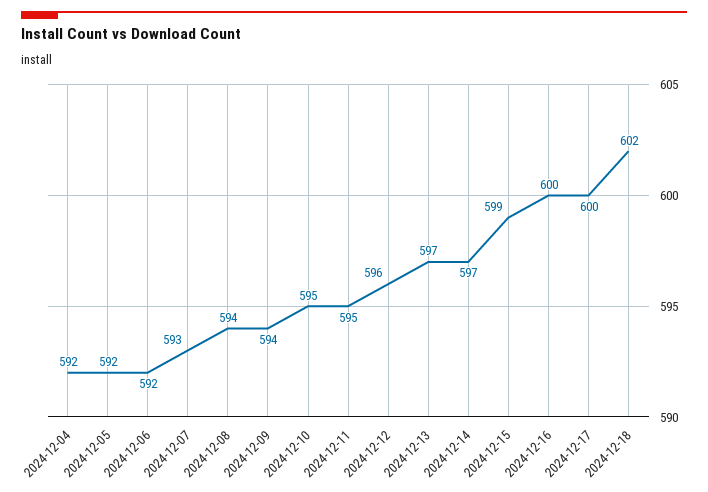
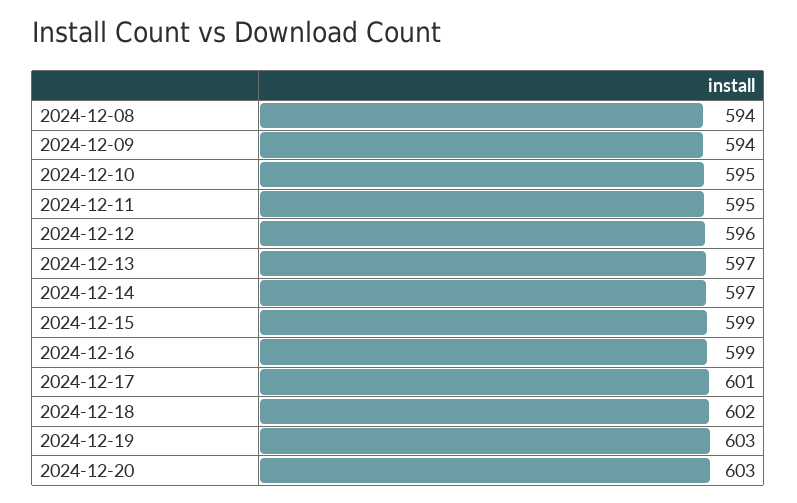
2024-12-04: 592 -> none
2024-12-05: 592 -> none
2024-12-06: 592 -> none
2024-12-07: 593 -> none
2024-12-16: 600 -> 599
2024-12-17: 600 -> 601
2024-12-19: none -> 603
2024-12-20: none -> 603

